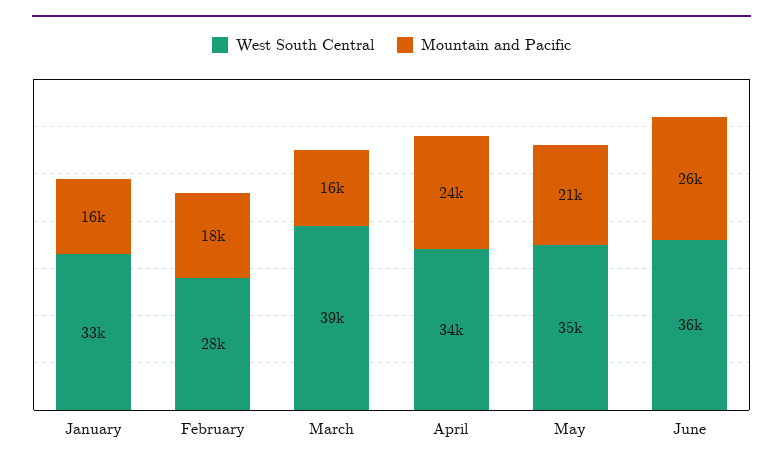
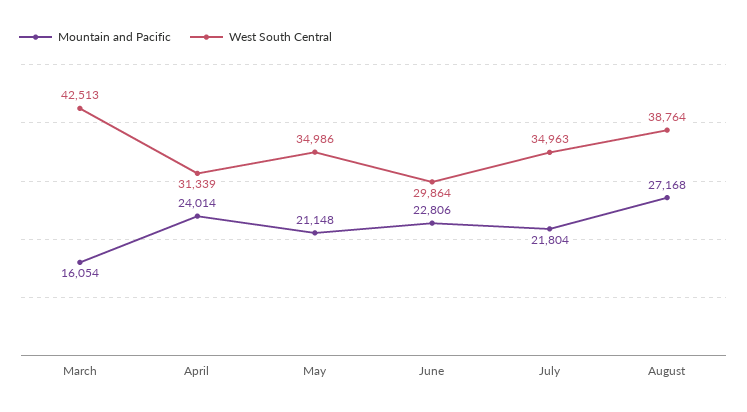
West South Central, January: 33000 -> none
Mountain and Pacific, January: 16000 -> none
West South Central, February: 28000 -> none
Mountain and Pacific, February: 18000 -> none
West South Central, March: 39000 -> 42513
West South Central, April: 34000 -> 31339
West South Central, June: 36000 -> 29864
Mountain and Pacific, June: 26000 -> 22806
Mountain and Pacific, July: none -> 21804
West South Central, July: none -> 34963
Mountain and Pacific, August: none -> 27168
West South Central, August: none -> 38764

